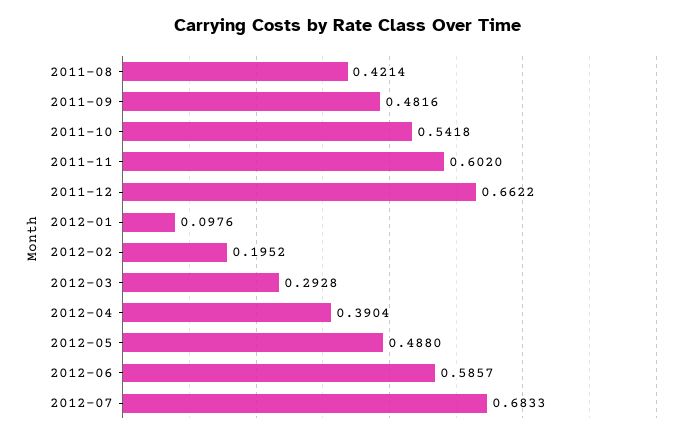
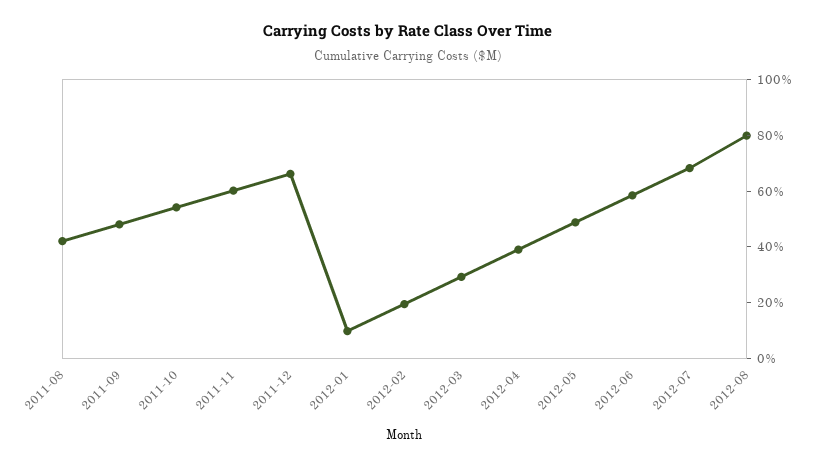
2012-08: none -> 0.8

